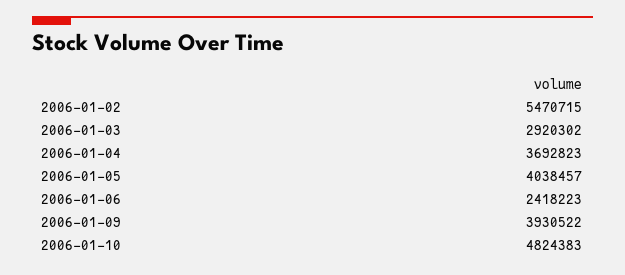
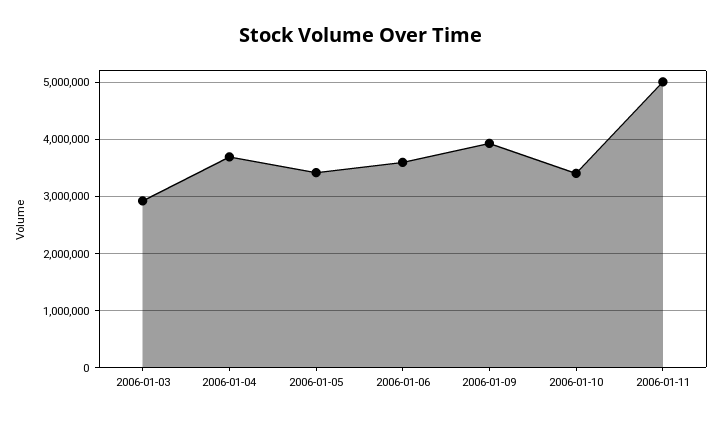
2006-01-02: 5470715 -> none
2006-01-05: 4038457 -> 3400000
2006-01-06: 2418223 -> 3600000
2006-01-10: 4824383 -> 3400000
2006-01-11: none -> 5000000

